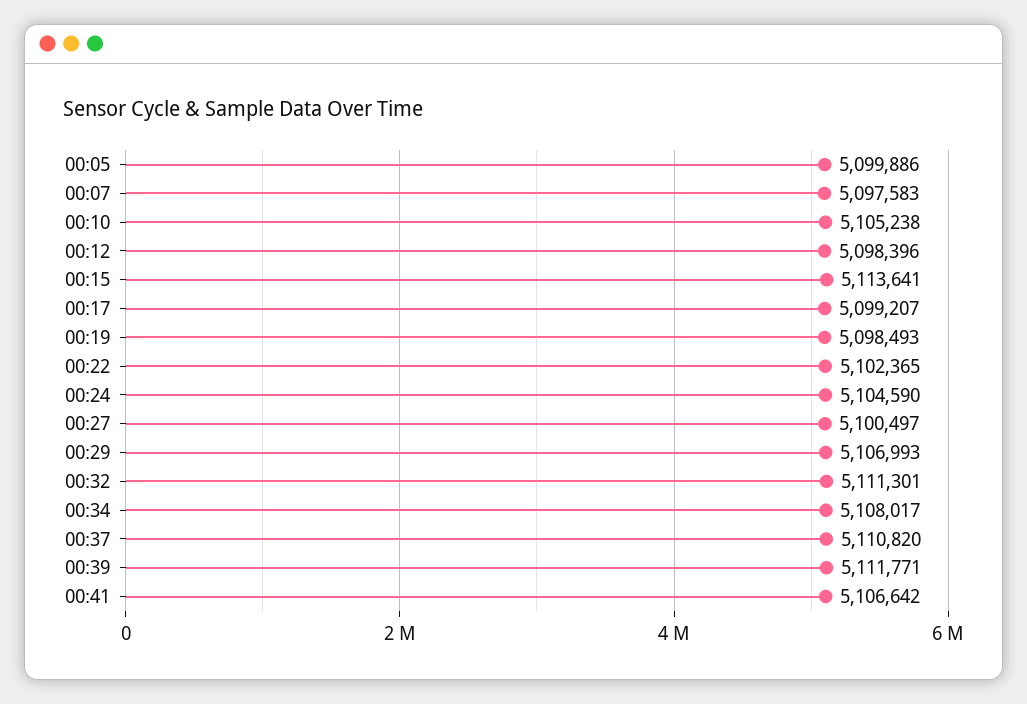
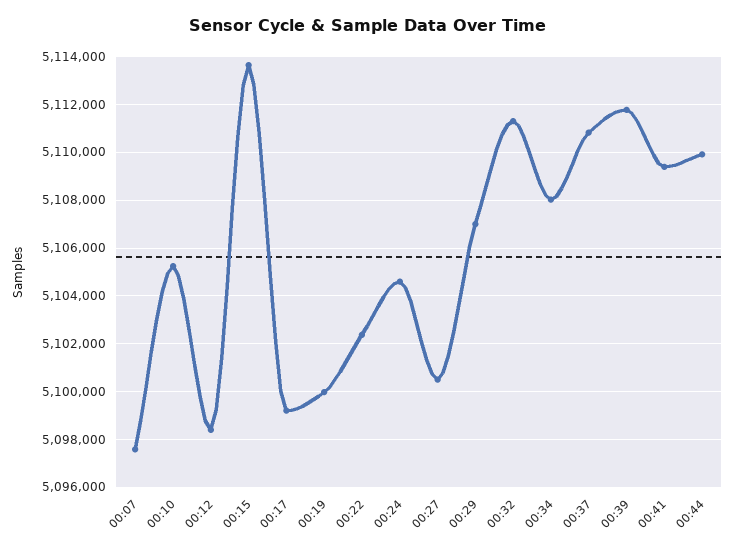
00:05: 5099886 -> none
00:19: 5098493 -> 5100000
00:41: 5106642 -> 5109500
00:44: none -> 5110000

